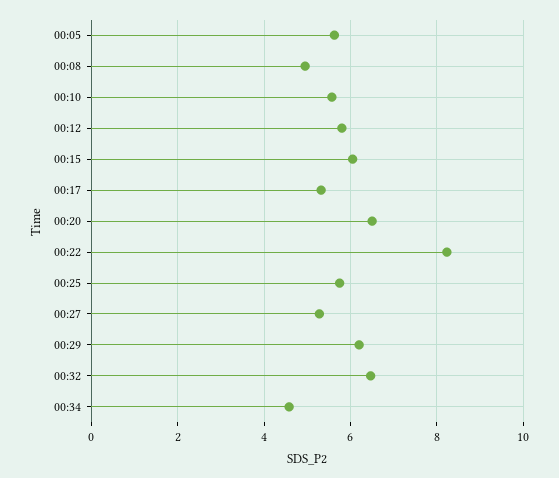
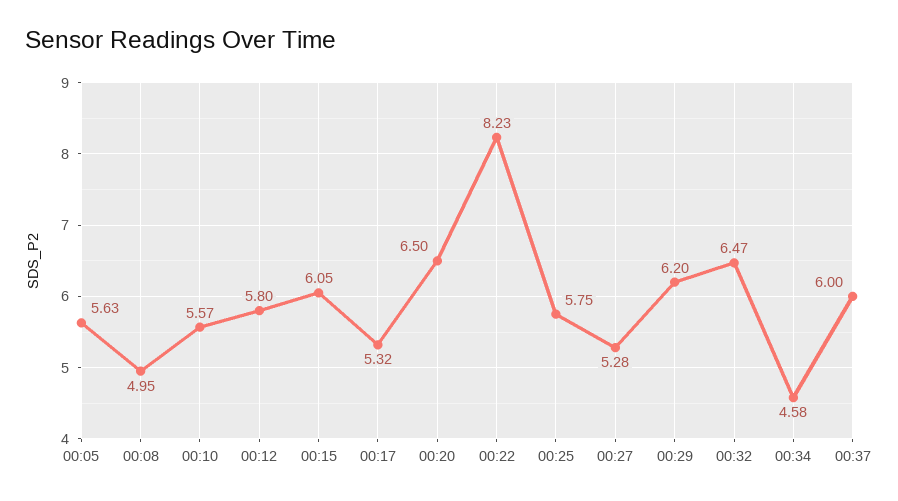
00:37: none -> 6

